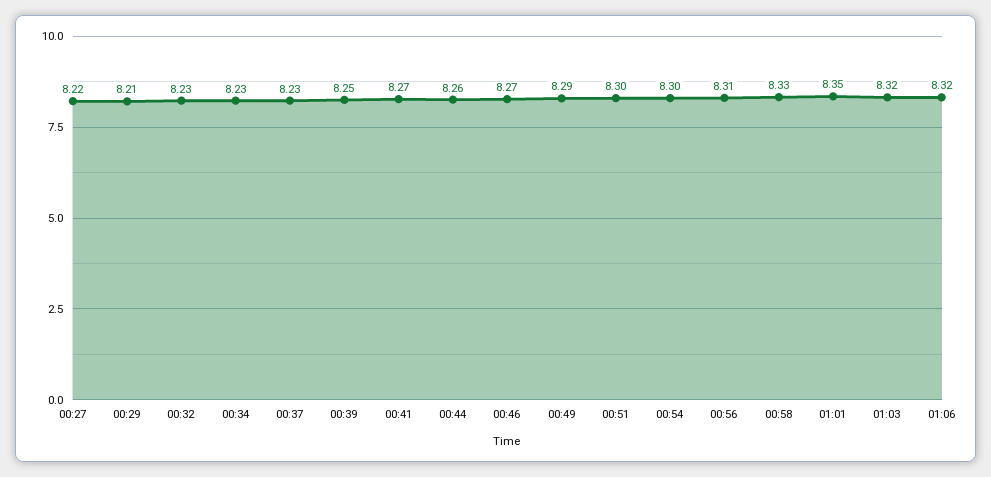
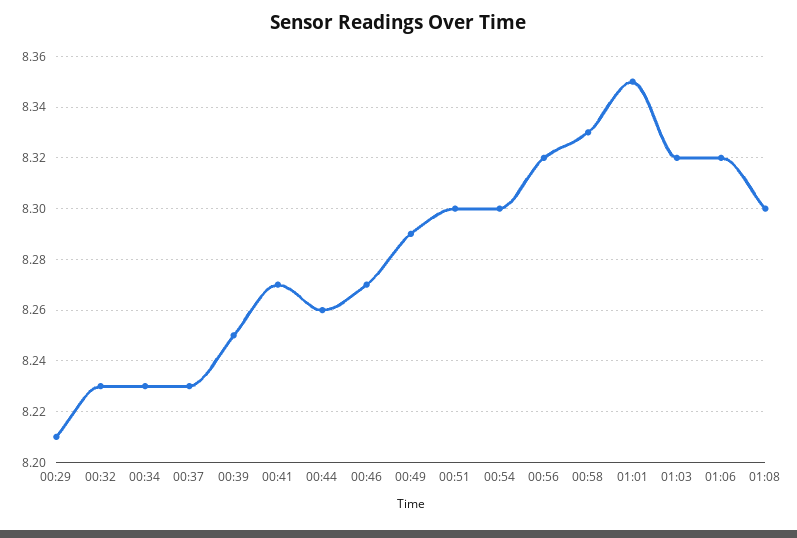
00:27: 8.22 -> none
00:56: 8.31 -> 8.32
01:08: none -> 8.3

